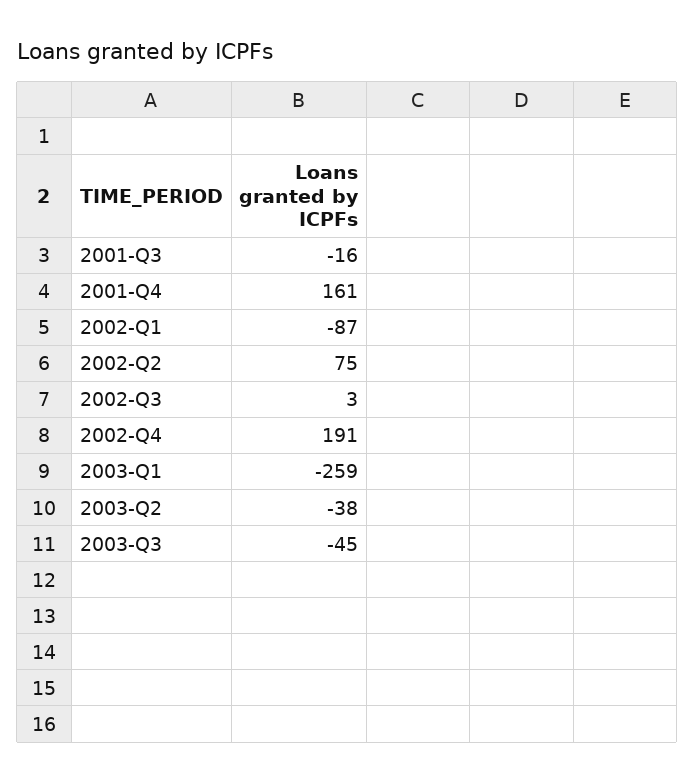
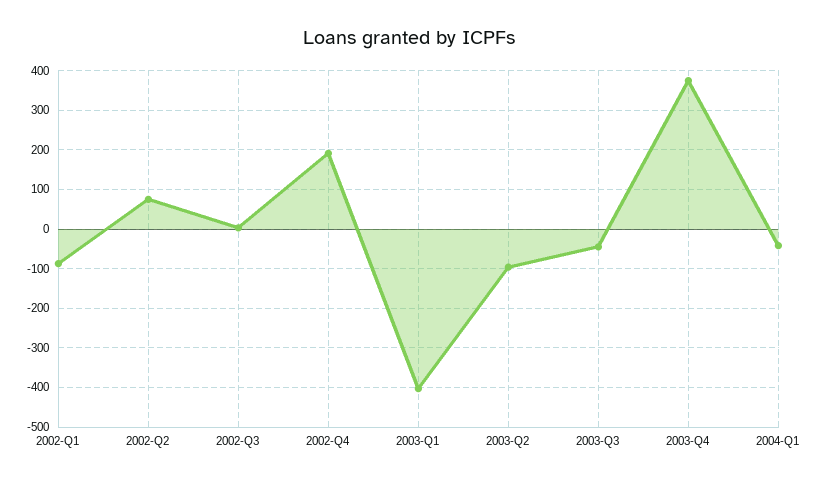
2001-Q3: -16 -> none
2001-Q4: 161 -> none
2003-Q1: -259 -> -400
2003-Q2: -38 -> -100
2003-Q4: none -> 380
2004-Q1: none -> -40

